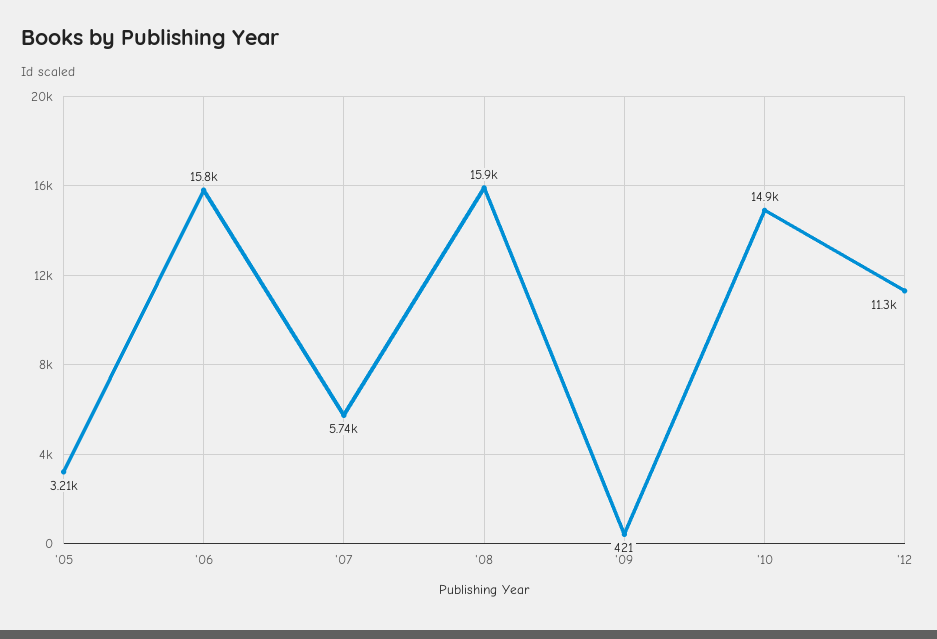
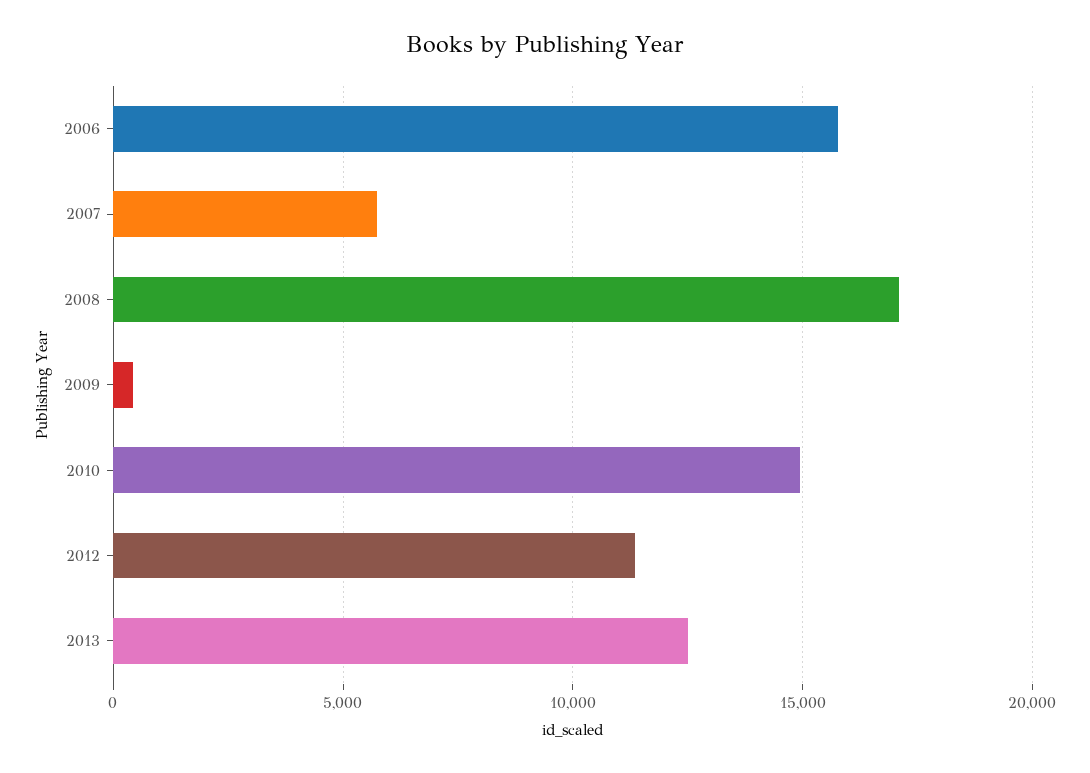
'05: 3210 -> none
'08: 15900 -> 17000
2013: none -> 12500

